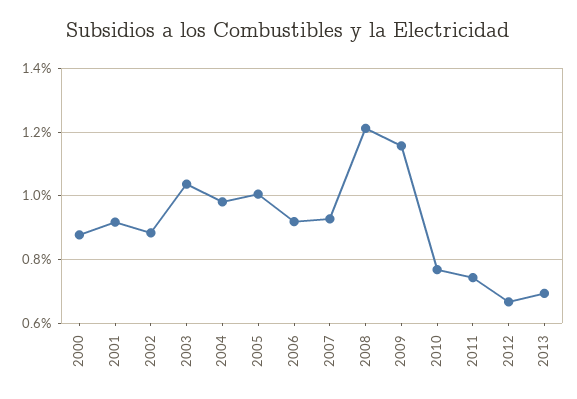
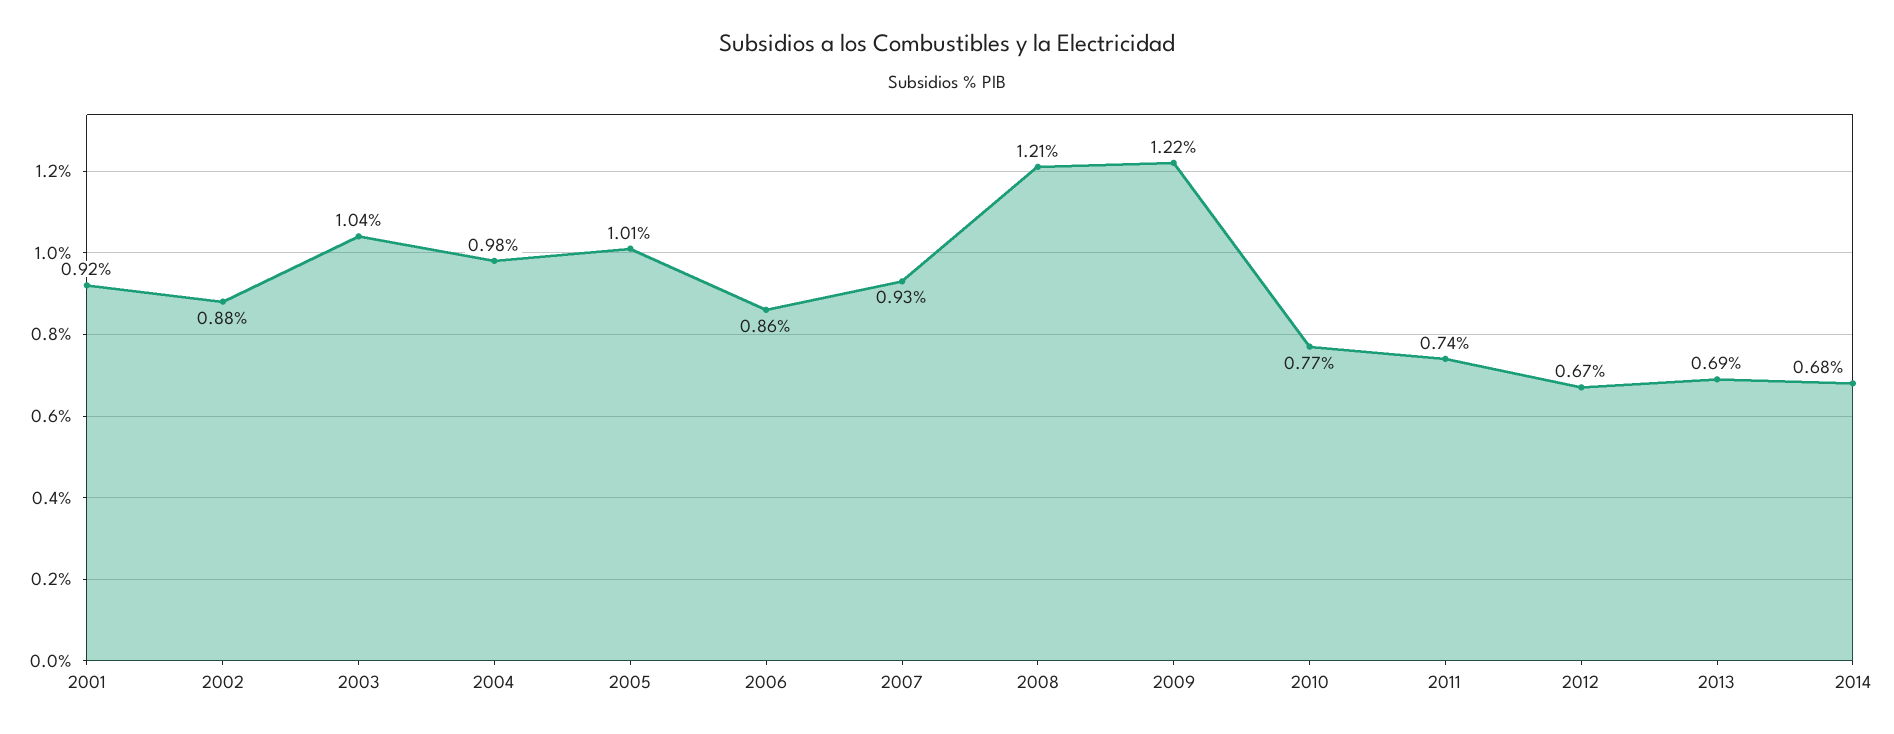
2000: 0.88 -> none
2006: 0.92 -> 0.86
2009: 1.16 -> 1.22
2014: none -> 0.68

